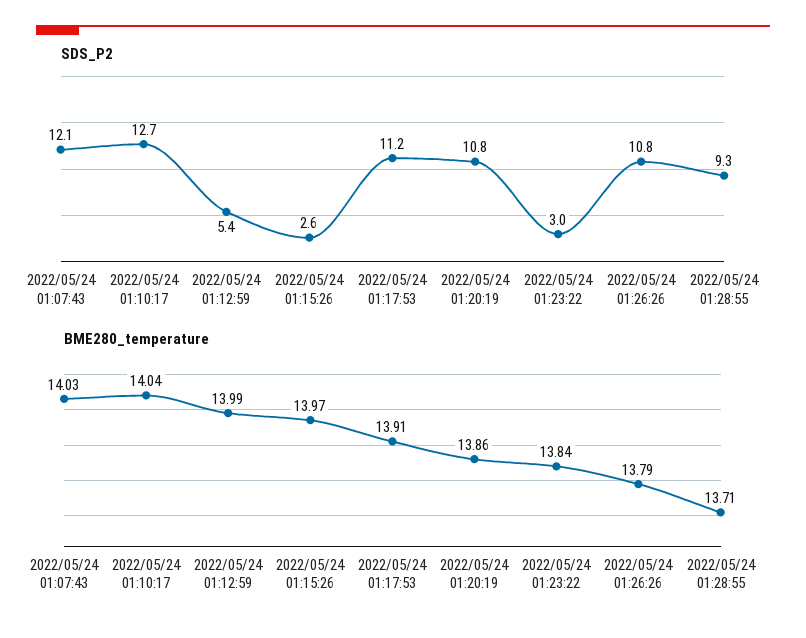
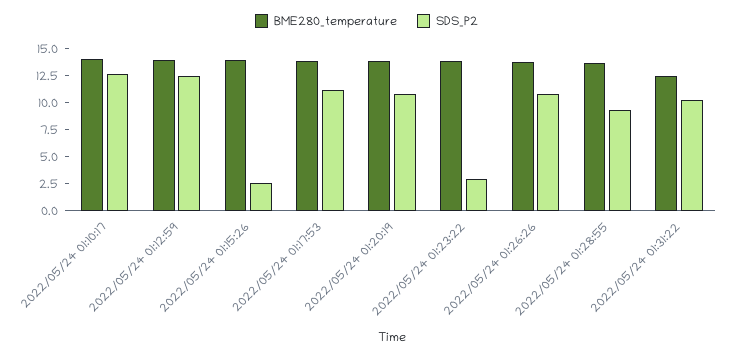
SDS_P2, 2022/05/24 01:07:43: 12.1 -> none
SDS_P2, 2022/05/24 01:12:59: 5.4 -> 12.5
BME280_temperature, 2022/05/24 01:07:43: 14.03 -> none
BME280_temperature, 2022/05/24 01:31:22: none -> 12.5
SDS_P2, 2022/05/24 01:31:22: none -> 10

